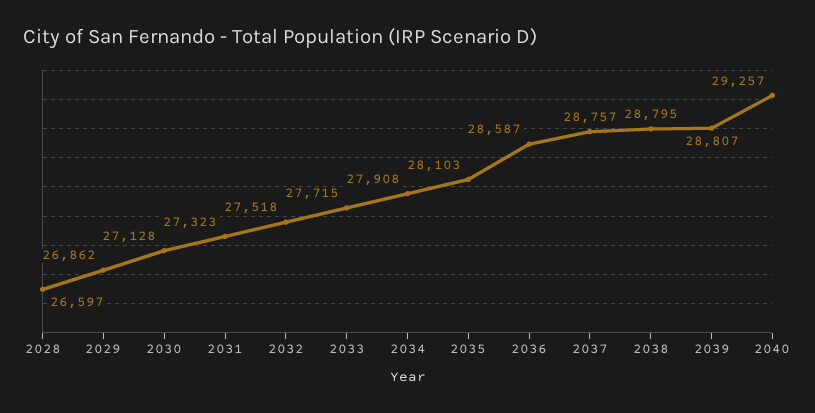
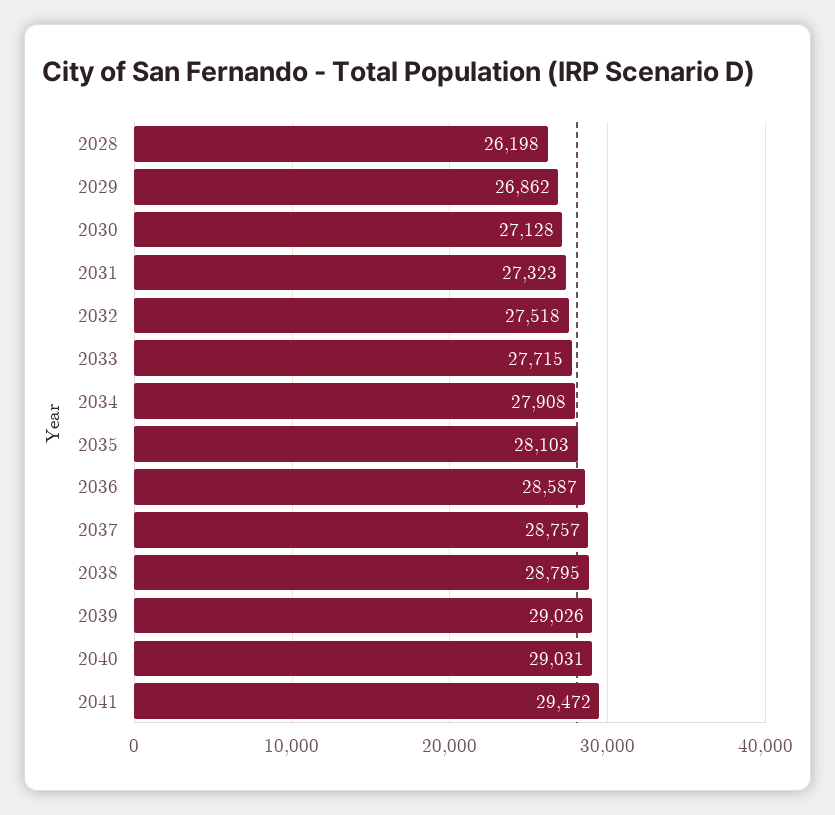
2028: 26597 -> 26198
2039: 28807 -> 29026
2040: 29257 -> 29031
2041: none -> 29472

